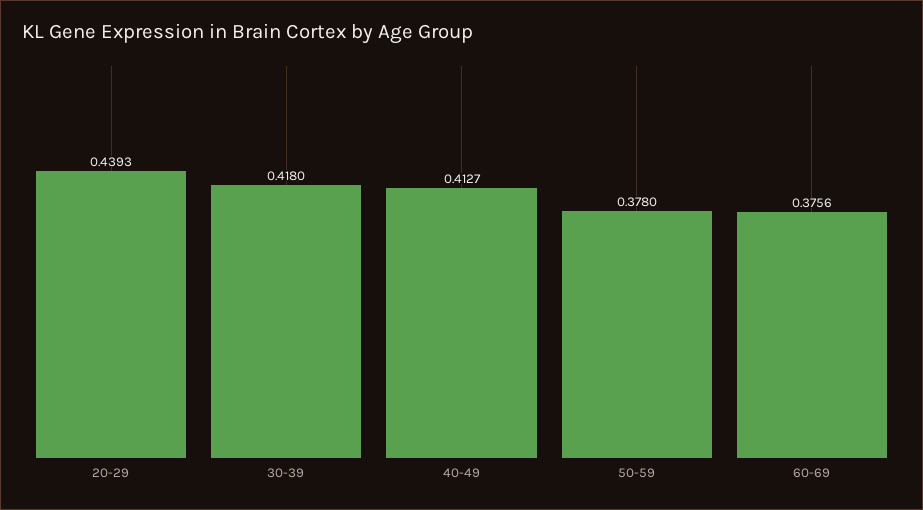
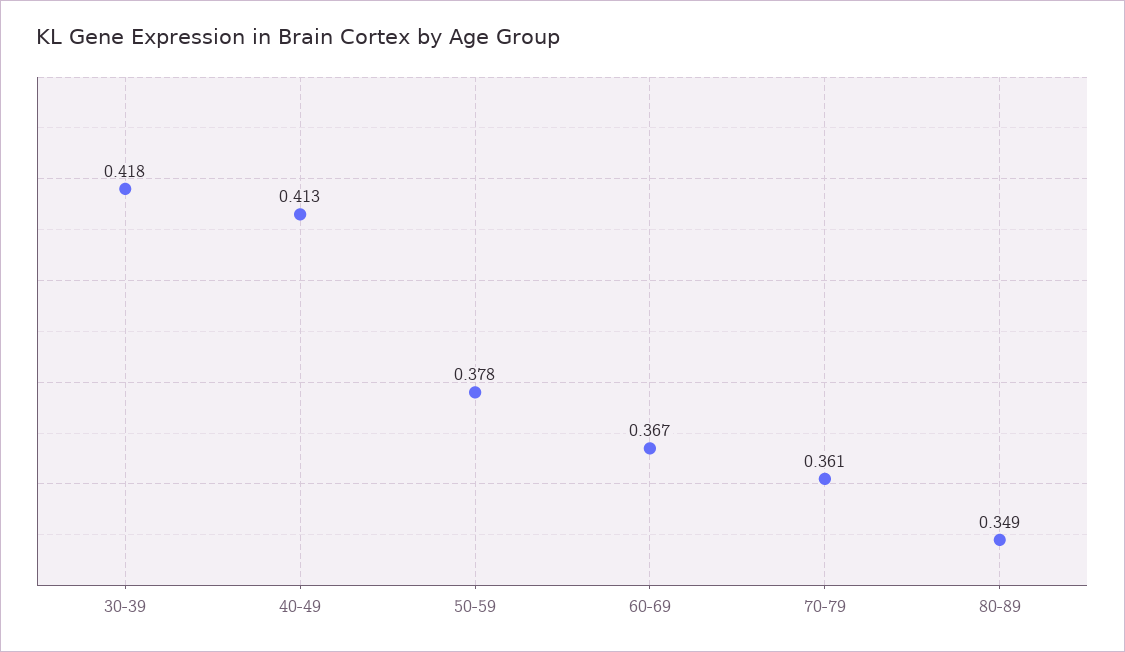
20-29: 0.4393 -> none
60-69: 0.3756 -> 0.367
70-79: none -> 0.361
80-89: none -> 0.349

